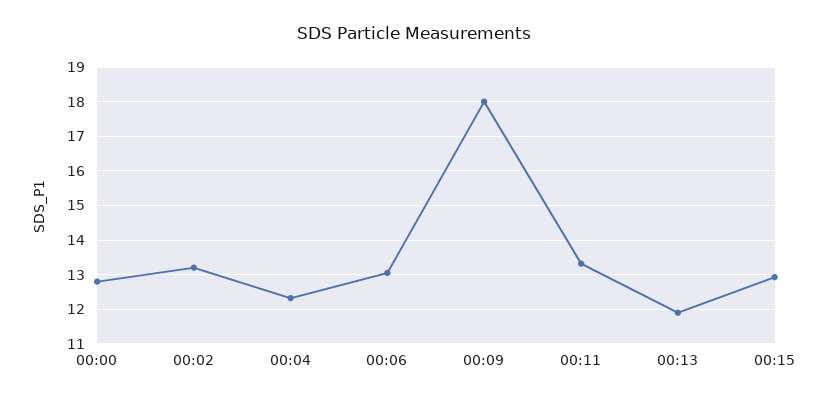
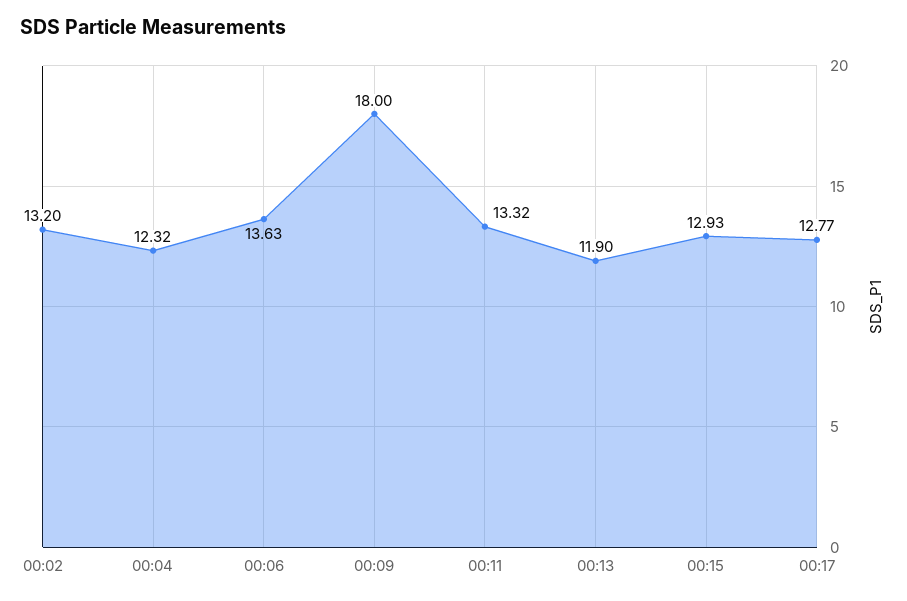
00:00: 12.8 -> none
00:06: 13 -> 13.63
00:17: none -> 12.77

